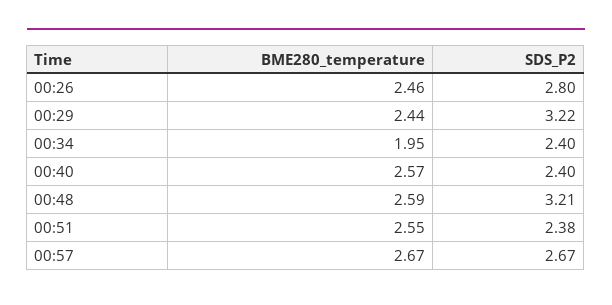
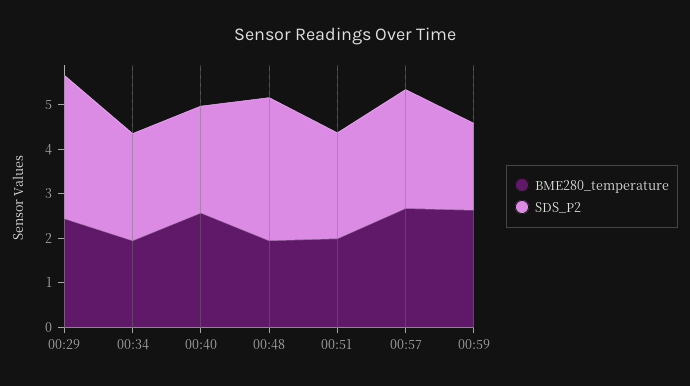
BME280_temperature, 00:26: 2.46 -> none
SDS_P2, 00:26: 2.8 -> none
BME280_temperature, 00:48: 2.59 -> 2
BME280_temperature, 00:51: 2.55 -> 2
BME280_temperature, 00:59: none -> 2.6
SDS_P2, 00:59: none -> 2

